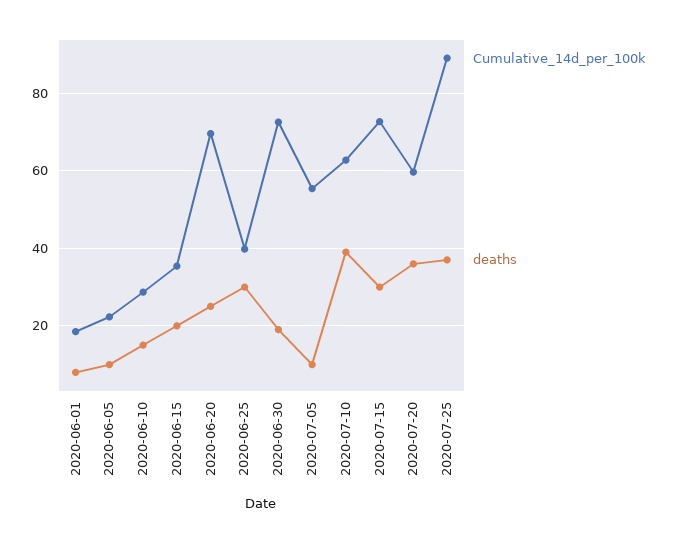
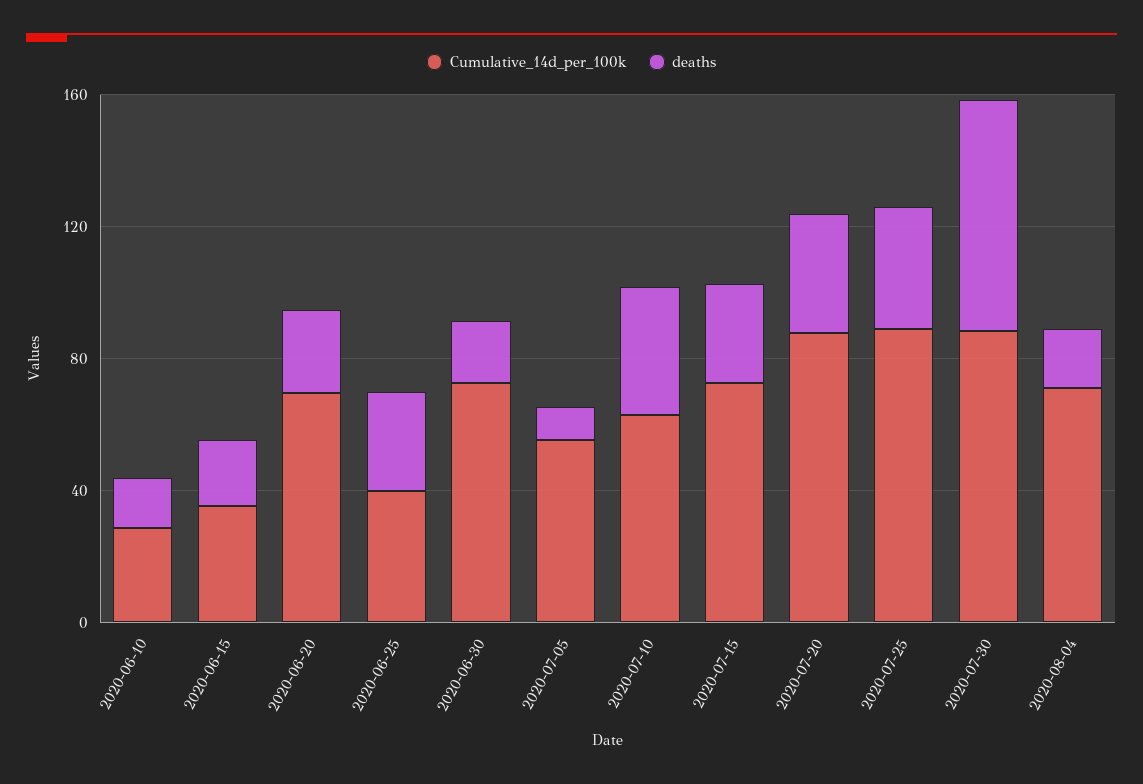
Cumulative_14d_per_100k, 2020-06-01: 18 -> none
deaths, 2020-06-01: 8 -> none
Cumulative_14d_per_100k, 2020-06-05: 22 -> none
deaths, 2020-06-05: 10 -> none
Cumulative_14d_per_100k, 2020-07-20: 60 -> 90
Cumulative_14d_per_100k, 2020-07-30: none -> 90
deaths, 2020-07-30: none -> 70
Cumulative_14d_per_100k, 2020-08-04: none -> 70
deaths, 2020-08-04: none -> 20

